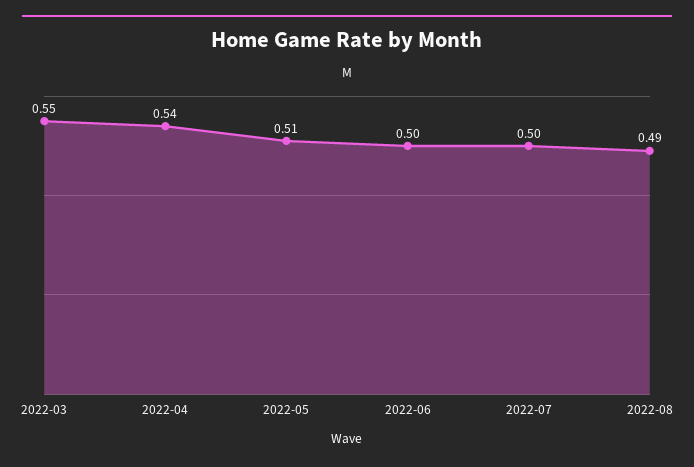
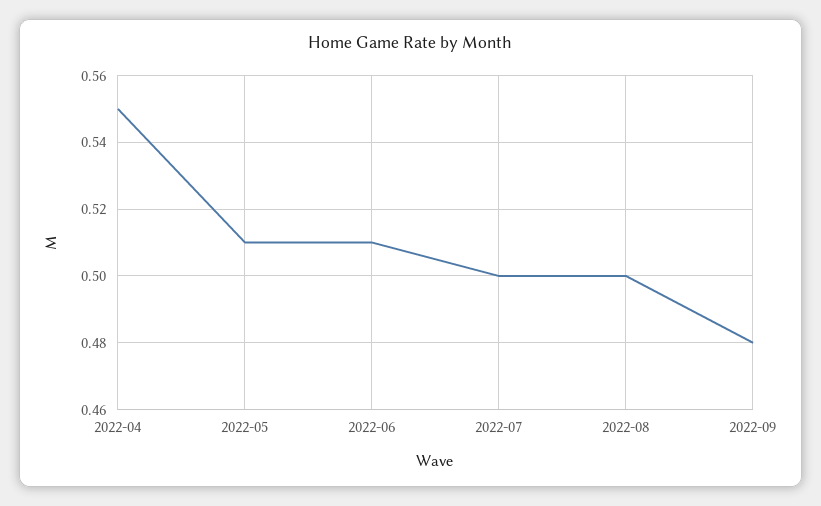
2022-03: 0.55 -> none
2022-04: 0.54 -> 0.55
2022-06: 0.5 -> 0.51
2022-08: 0.49 -> 0.5
2022-09: none -> 0.48

